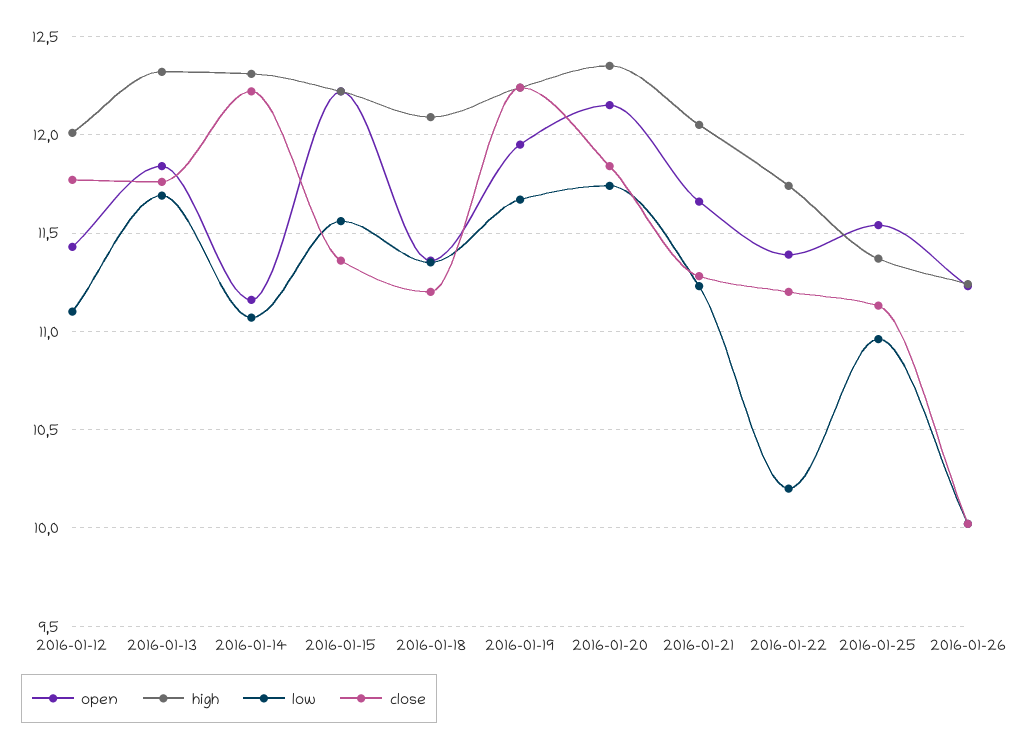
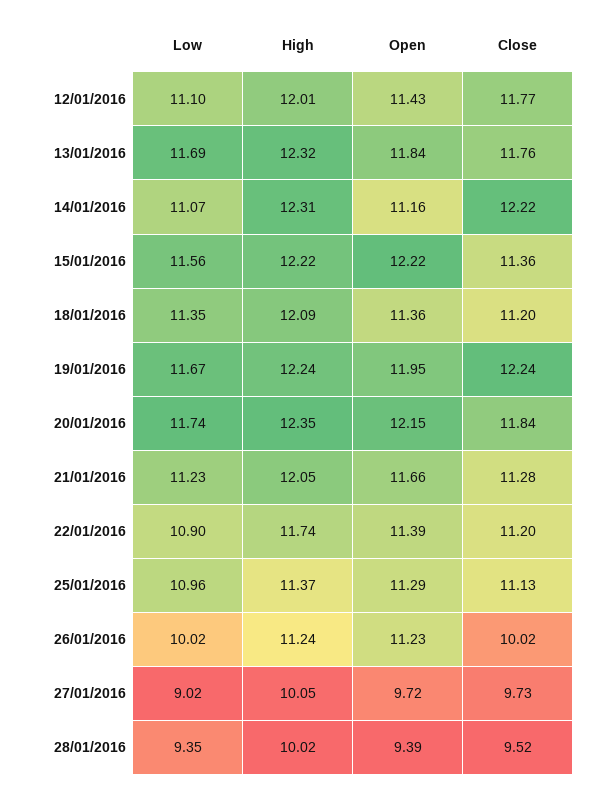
low, 2016-01-22: 10.2 -> 10.9
open, 2016-01-25: 11.55 -> 11.29
low, 27/01/2016: none -> 9.02
high, 27/01/2016: none -> 10.05
open, 27/01/2016: none -> 9.72
close, 27/01/2016: none -> 9.73
low, 28/01/2016: none -> 9.35
high, 28/01/2016: none -> 10.02
open, 28/01/2016: none -> 9.39
close, 28/01/2016: none -> 9.52

